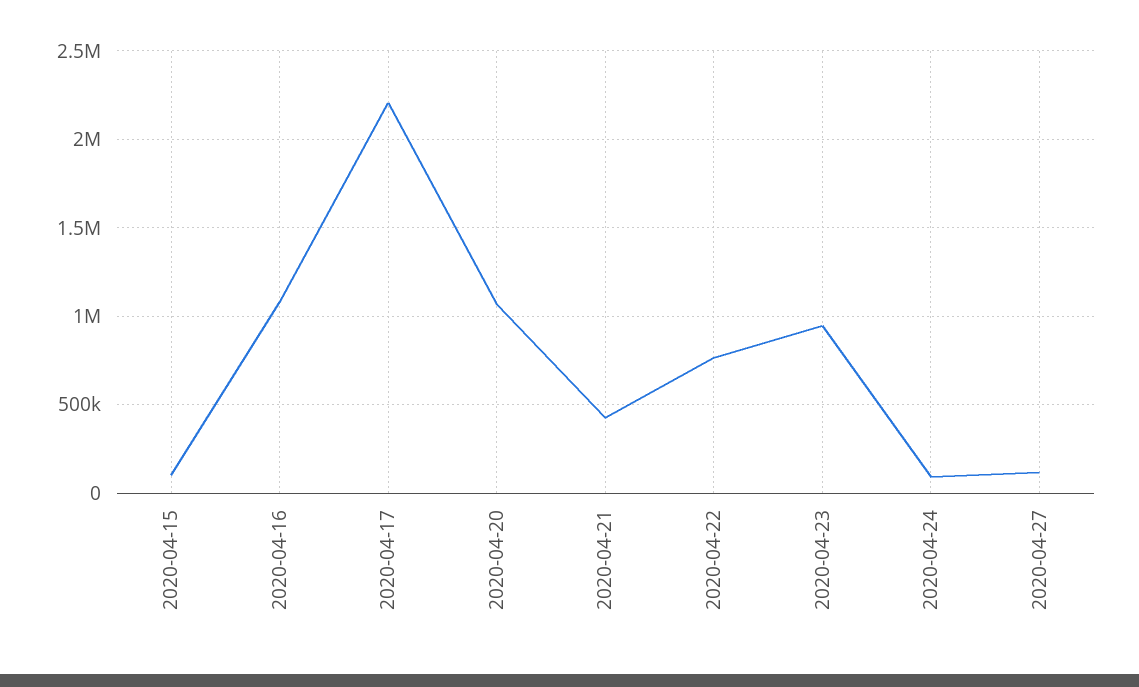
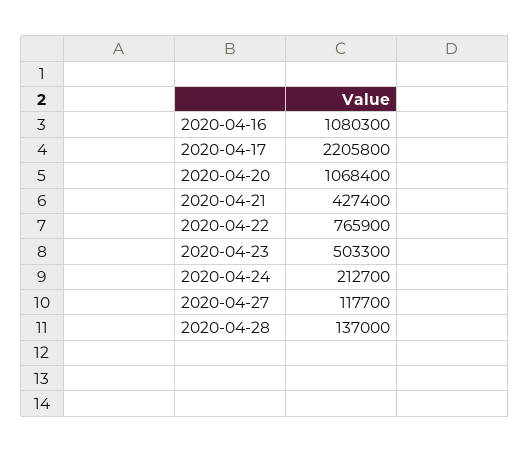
2020-04-15: 100000 -> none
2020-04-23: 950000 -> 503300
2020-04-24: 100000 -> 212700
2020-04-28: none -> 137000

